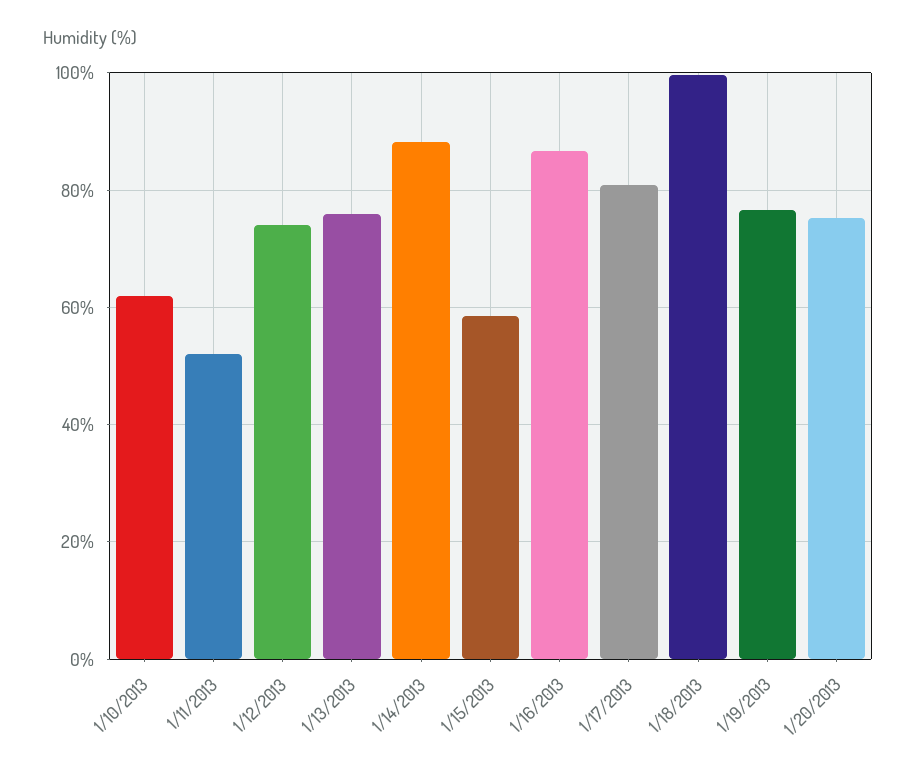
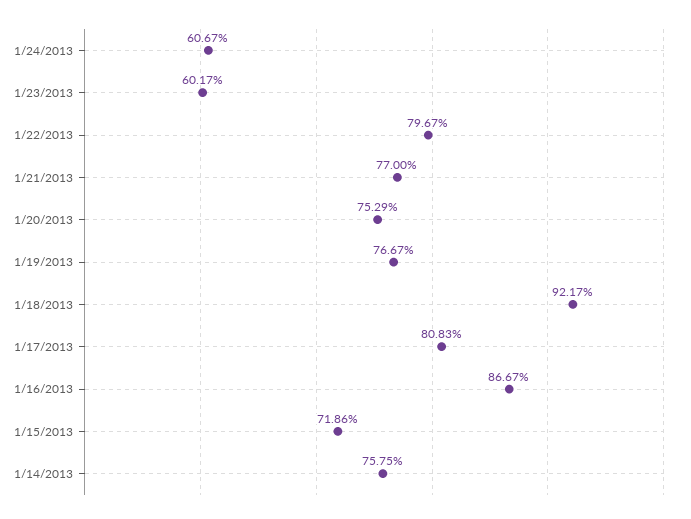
1/10/2013: 62 -> none
1/11/2013: 52 -> none
1/12/2013: 74 -> none
1/13/2013: 76 -> none
1/14/2013: 88 -> 75.75
1/15/2013: 58 -> 71.86
1/18/2013: 100 -> 92.17
1/24/2013: none -> 60.67
1/23/2013: none -> 60.17
1/22/2013: none -> 79.67
1/21/2013: none -> 77

